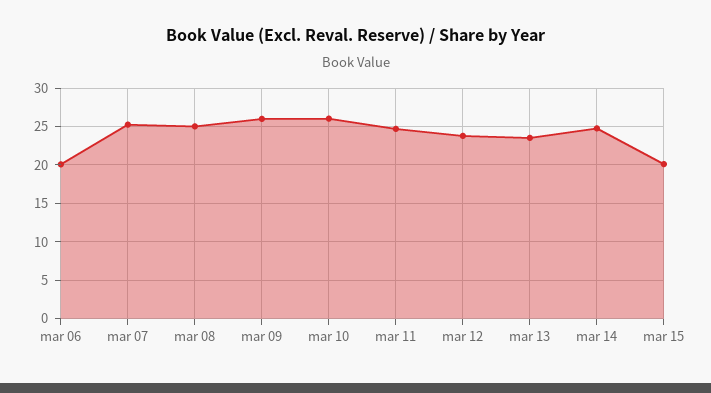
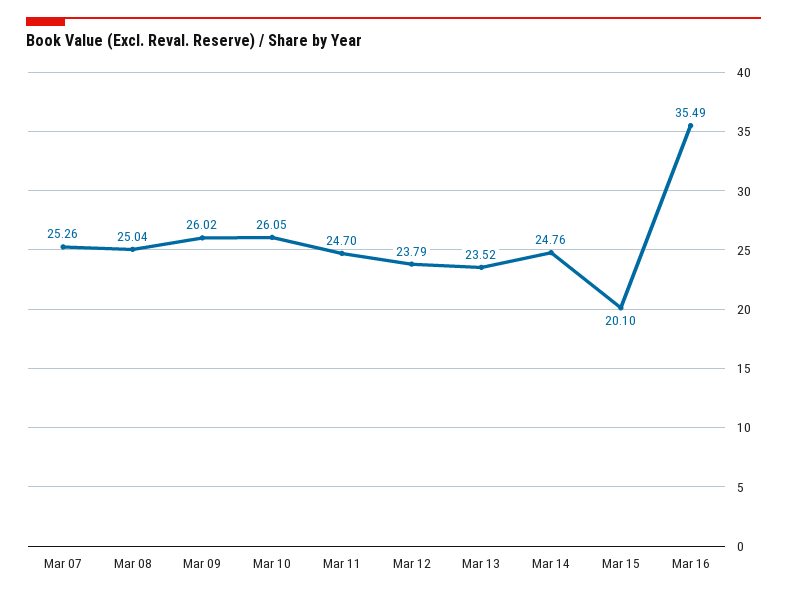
mar 06: 20 -> none
Mar 16: none -> 35.49

